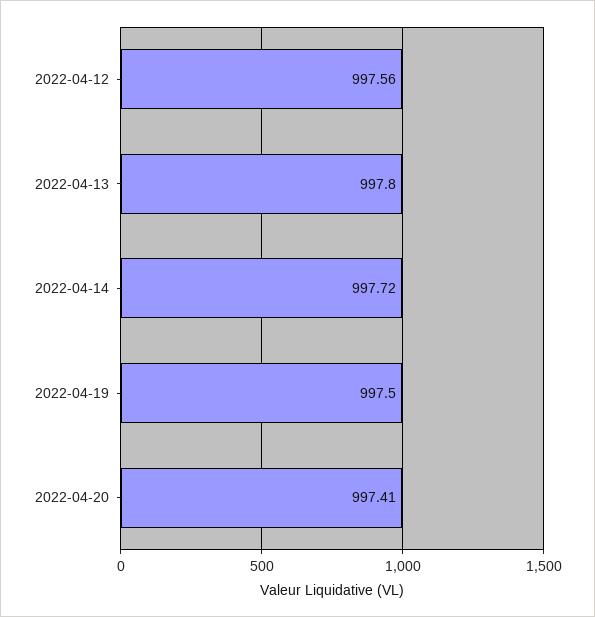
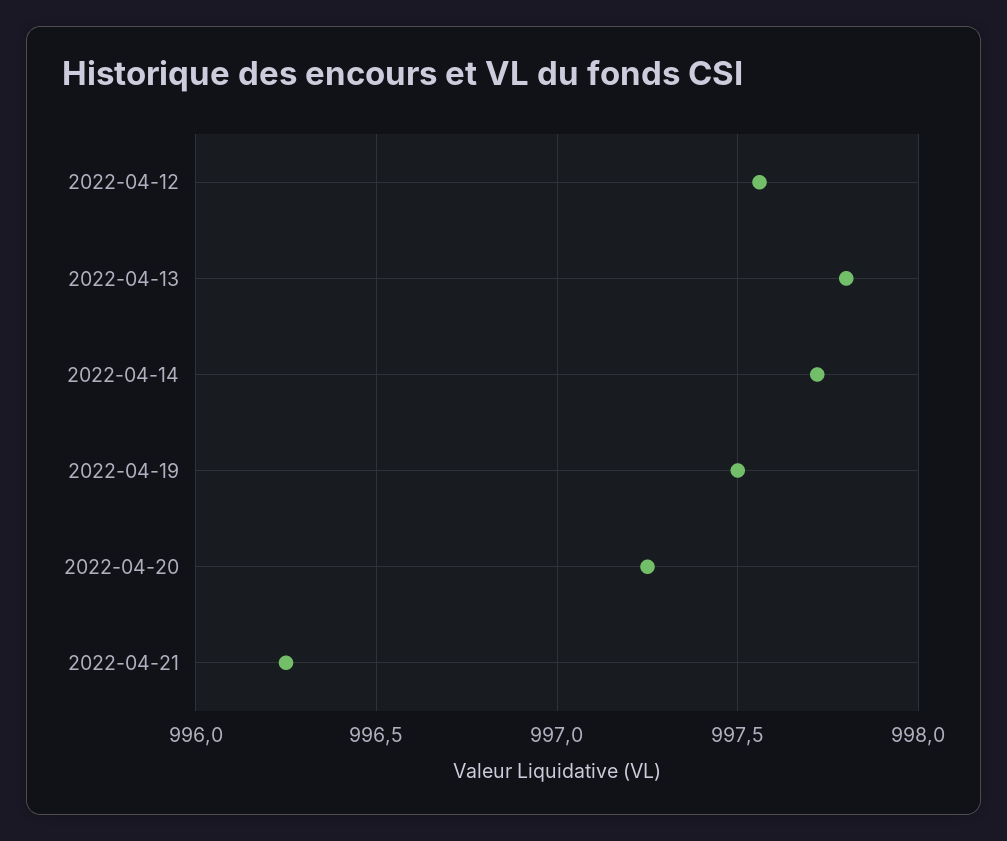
2022-04-20: 997.41 -> 997.25
2022-04-21: none -> 996.25

